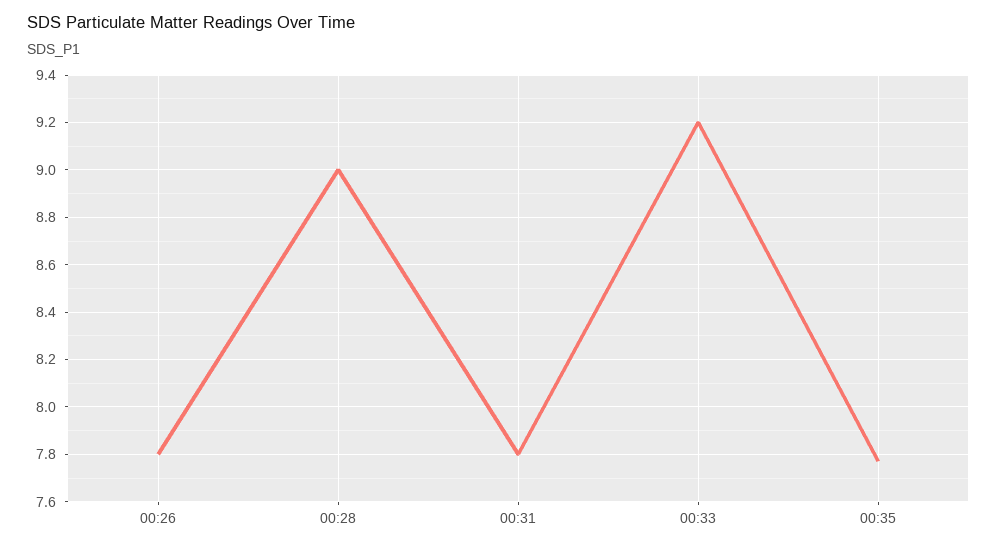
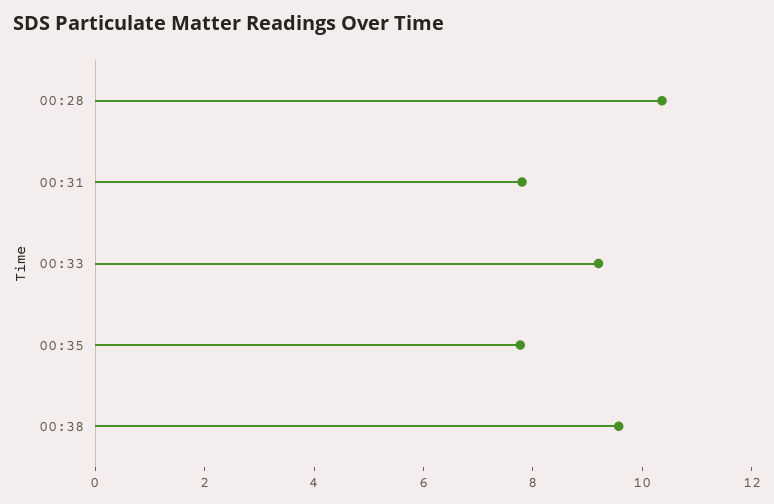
00:26: 7.8 -> none
00:28: 9 -> 10.5
00:38: none -> 9.5

